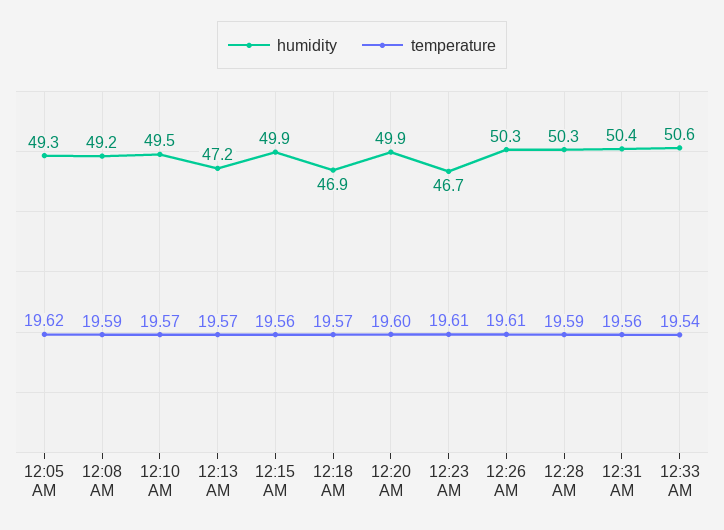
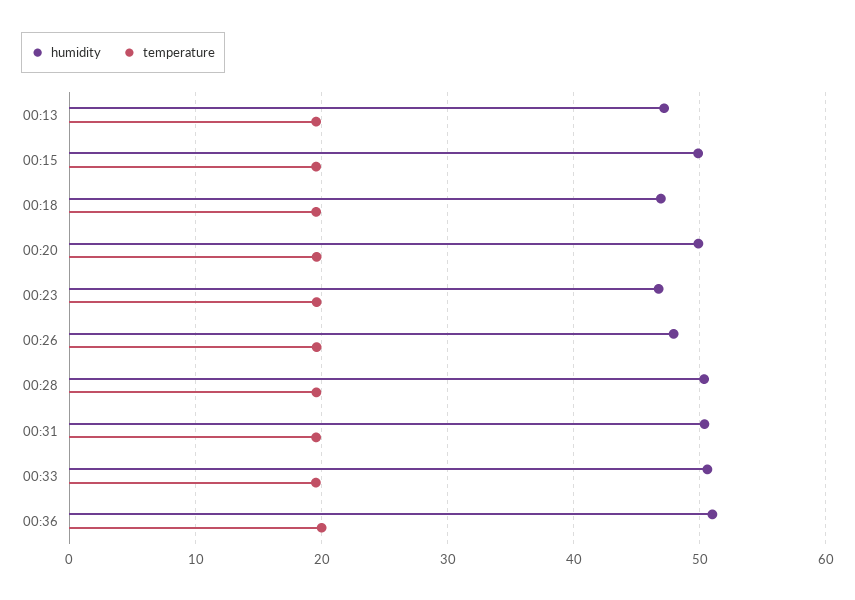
humidity, 12:05 AM: 49.3 -> none
temperature, 12:05 AM: 19.62 -> none
humidity, 12:08 AM: 49.2 -> none
temperature, 12:08 AM: 19.59 -> none
humidity, 12:10 AM: 49.5 -> none
temperature, 12:10 AM: 19.57 -> none
humidity, 12:26 AM: 50.3 -> 48
humidity, 00:36: none -> 51
temperature, 00:36: none -> 20

